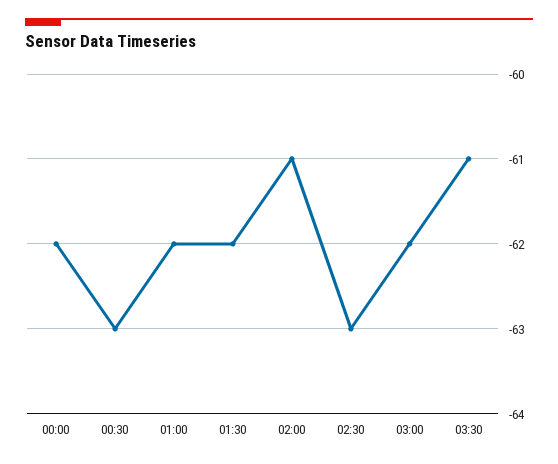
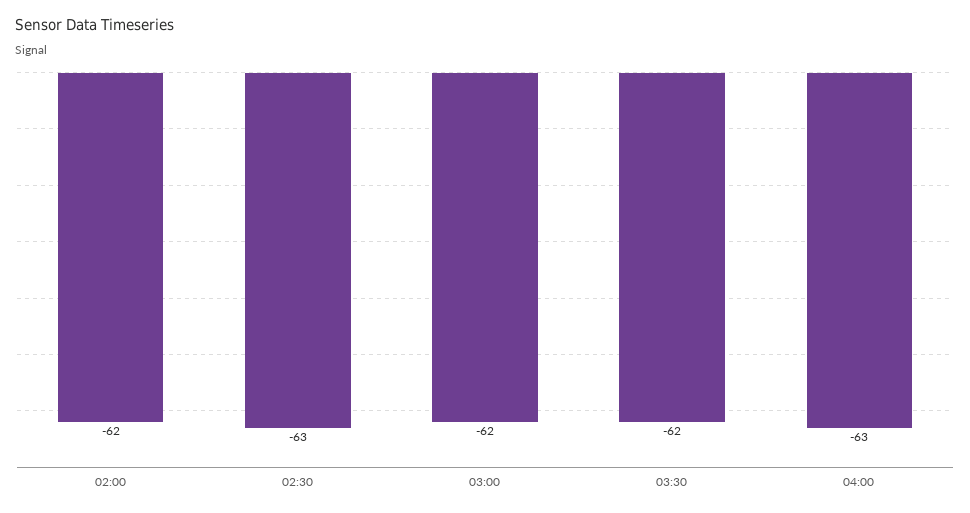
00:00: -62 -> none
00:30: -63 -> none
01:00: -62 -> none
01:30: -62 -> none
02:00: -61 -> -62
03:30: -61 -> -62
04:00: none -> -63

